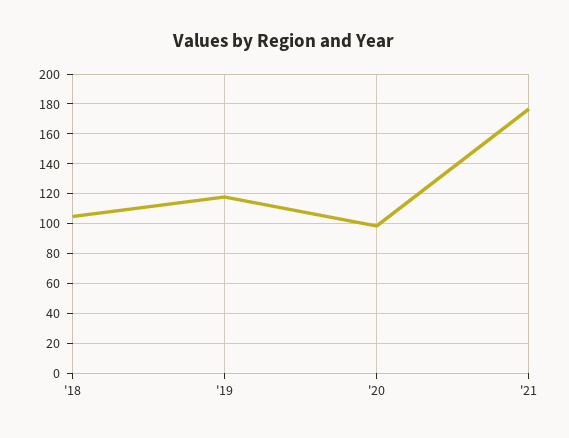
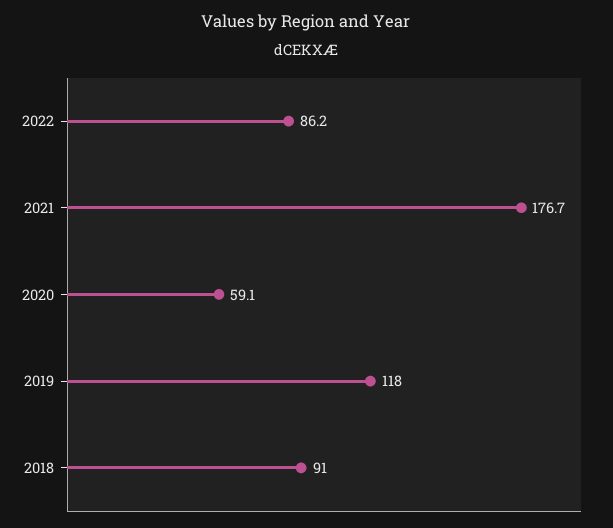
'18: 105 -> 91
'20: 100 -> 59.1
2022: none -> 86.2

